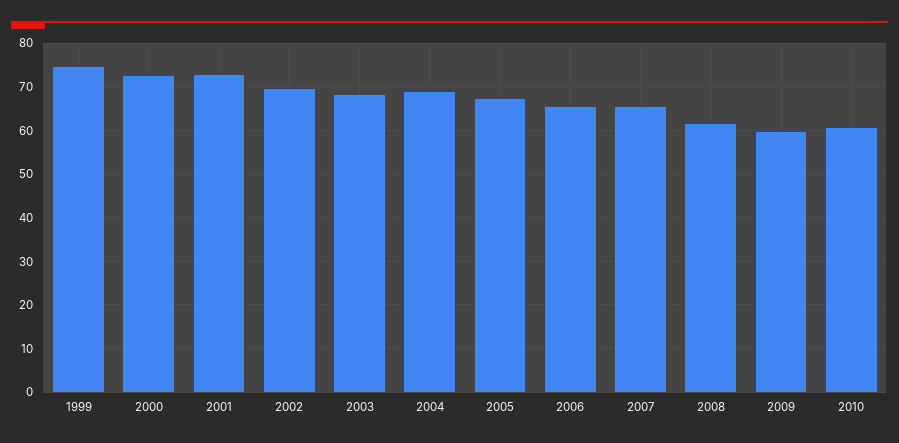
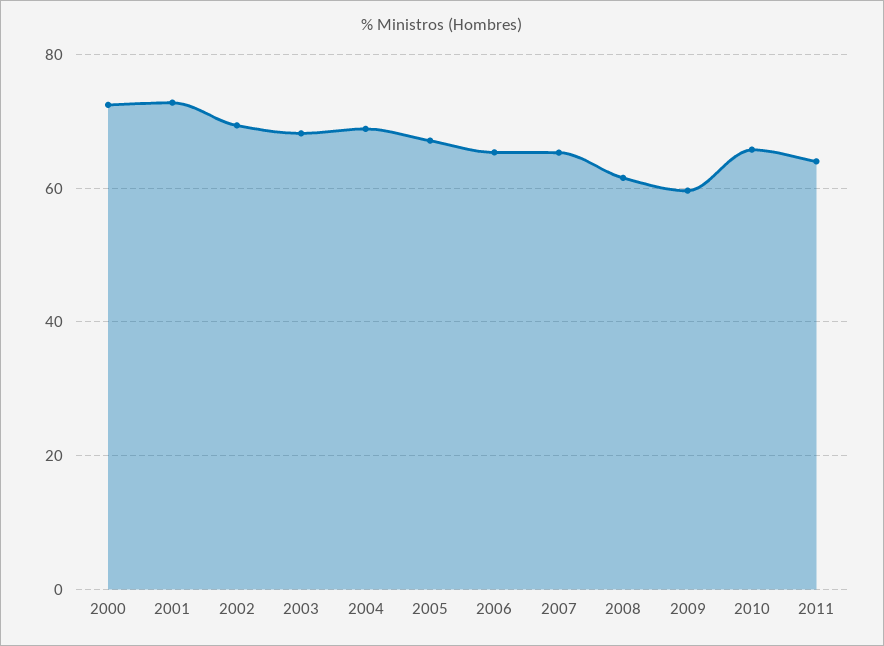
1999: 74 -> none
2010: 60 -> 66
2011: none -> 64

